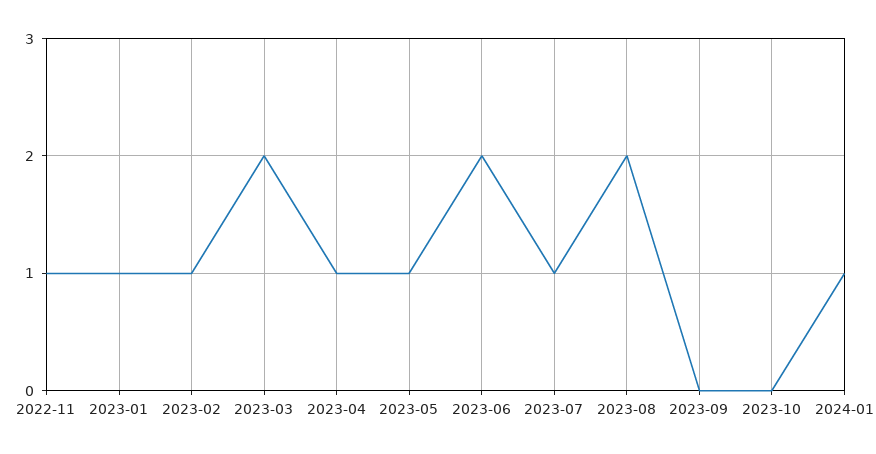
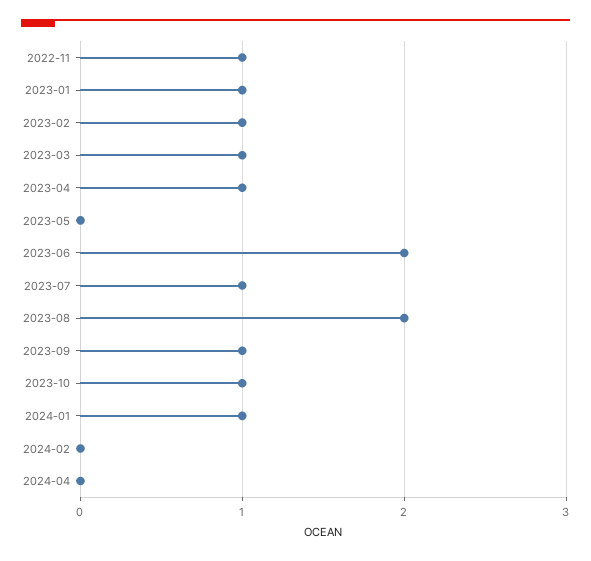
2023-03: 2 -> 1
2023-05: 1 -> 0
2023-09: 0 -> 1
2023-10: 0 -> 1
2024-02: none -> 0
2024-04: none -> 0

